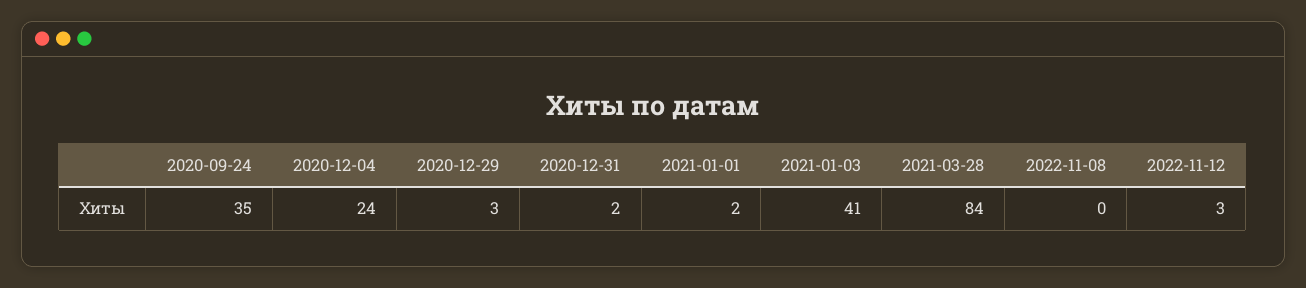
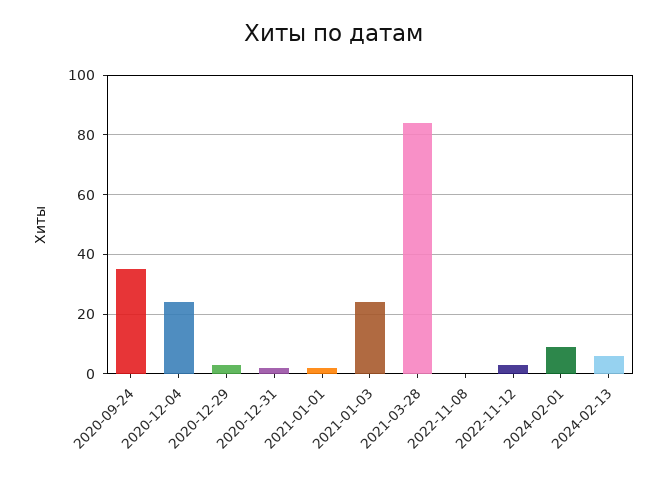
2021-01-03: 41 -> 25
2024-02-01: none -> 10
2024-02-13: none -> 5

